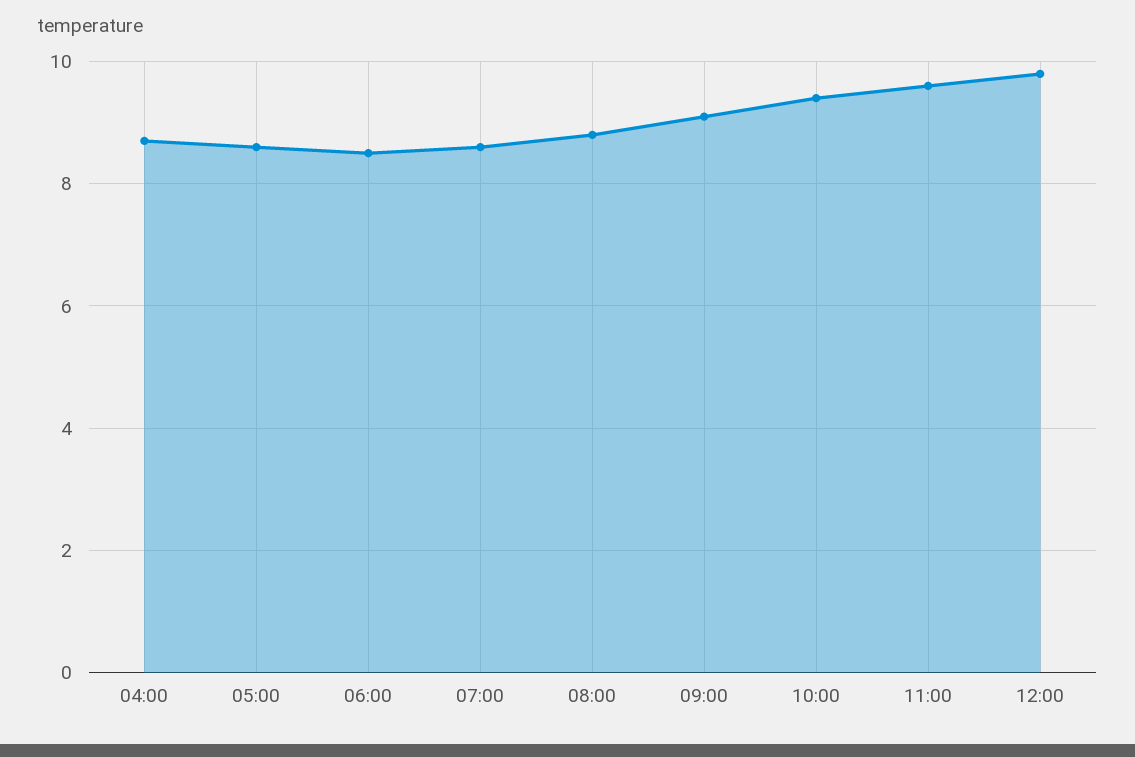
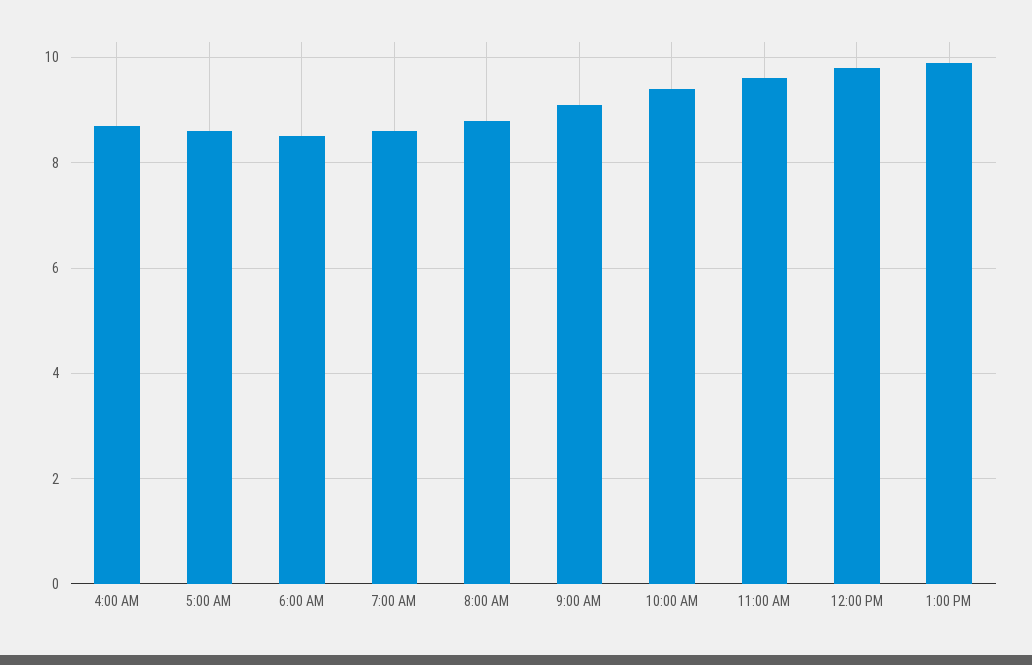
1:00 PM: none -> 10

